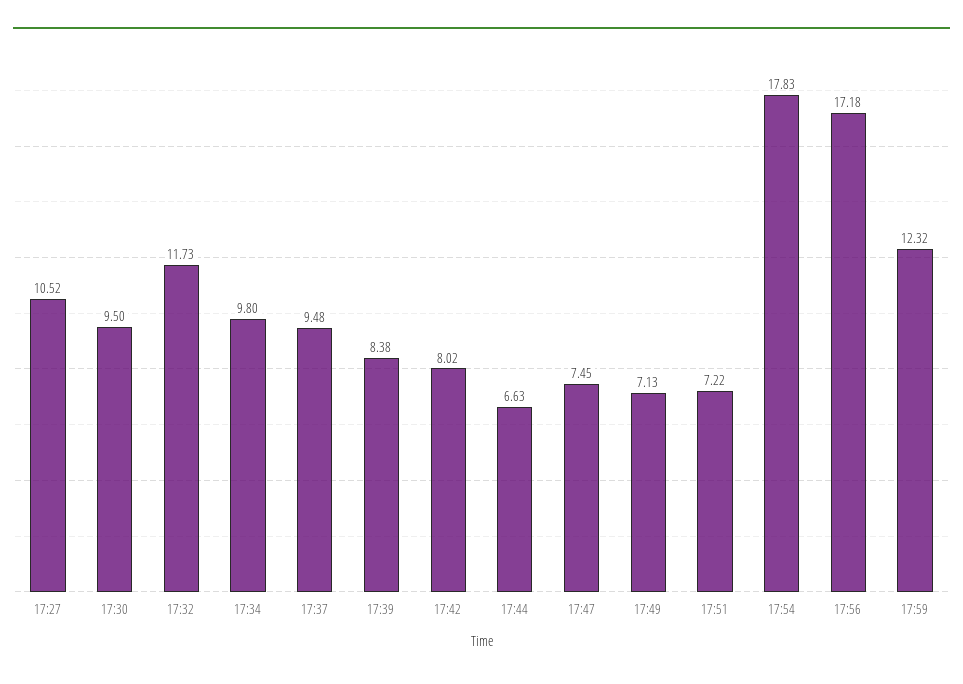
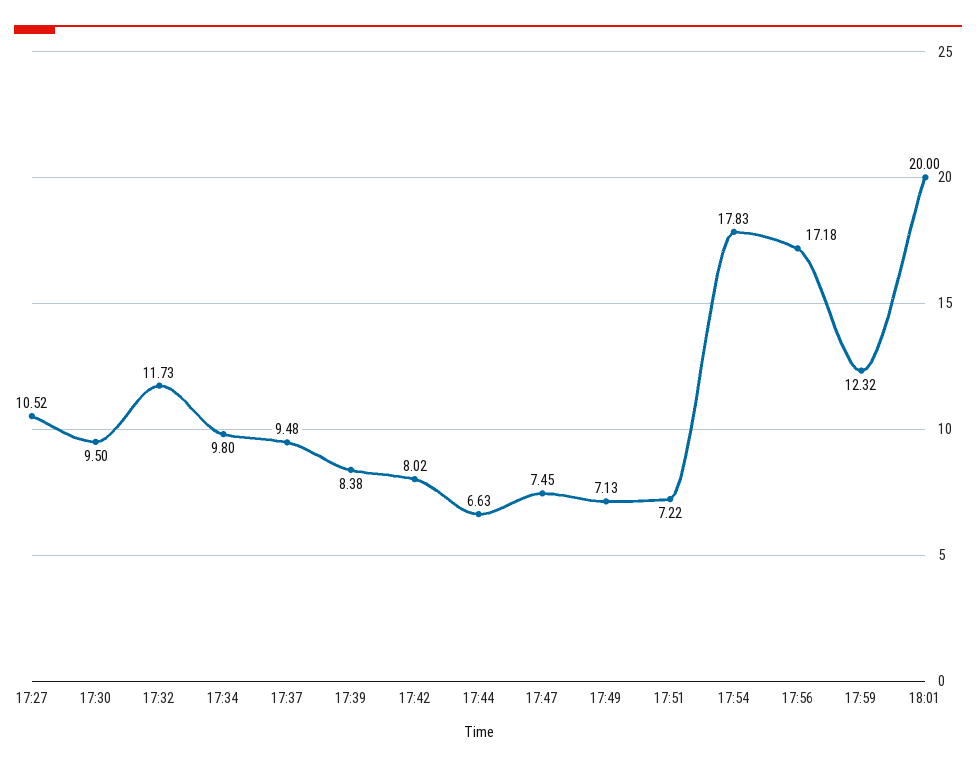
18:01: none -> 20

